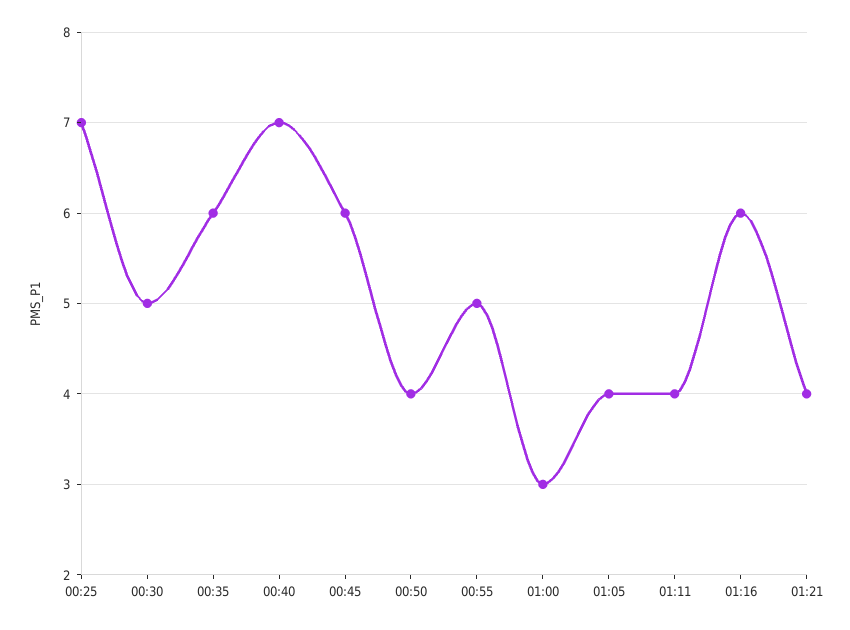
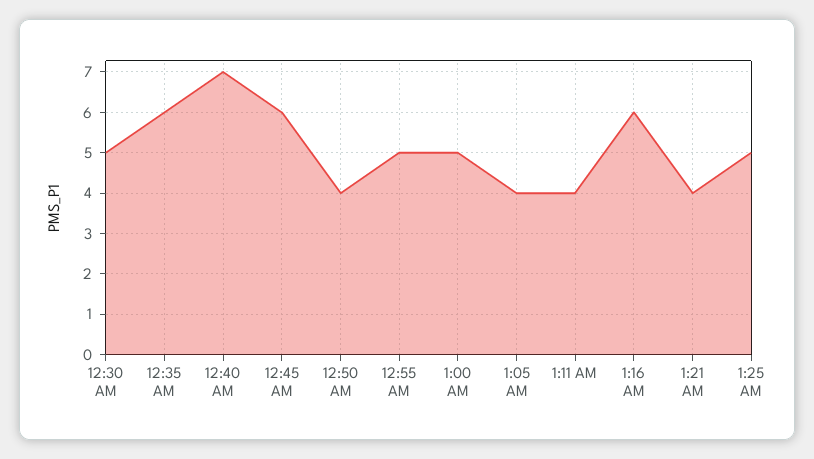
00:25: 7 -> none
01:00: 3 -> 5
1:25 AM: none -> 5

